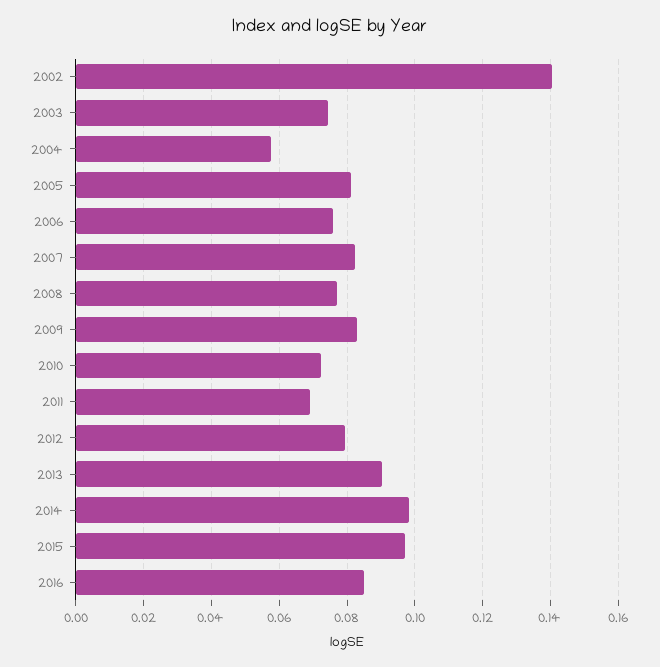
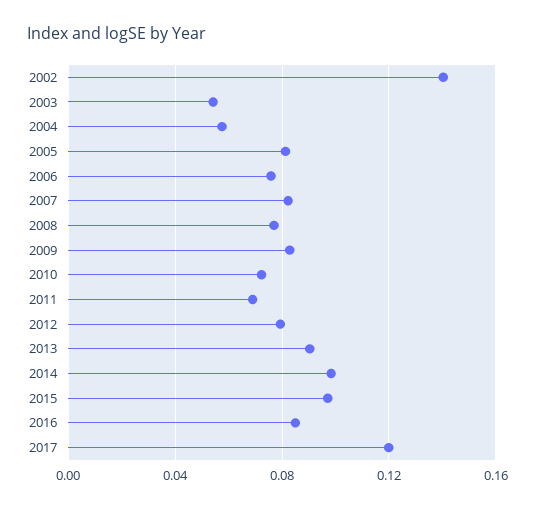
2003: 0.074 -> 0.055
2017: none -> 0.12

